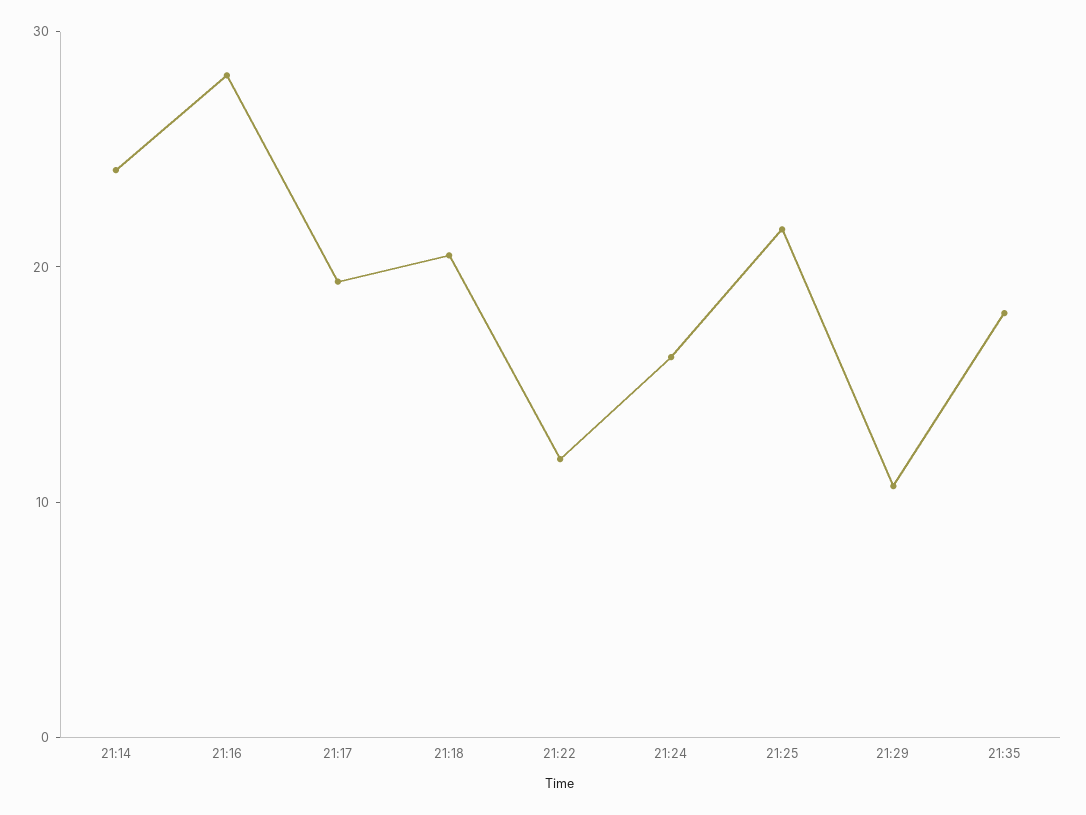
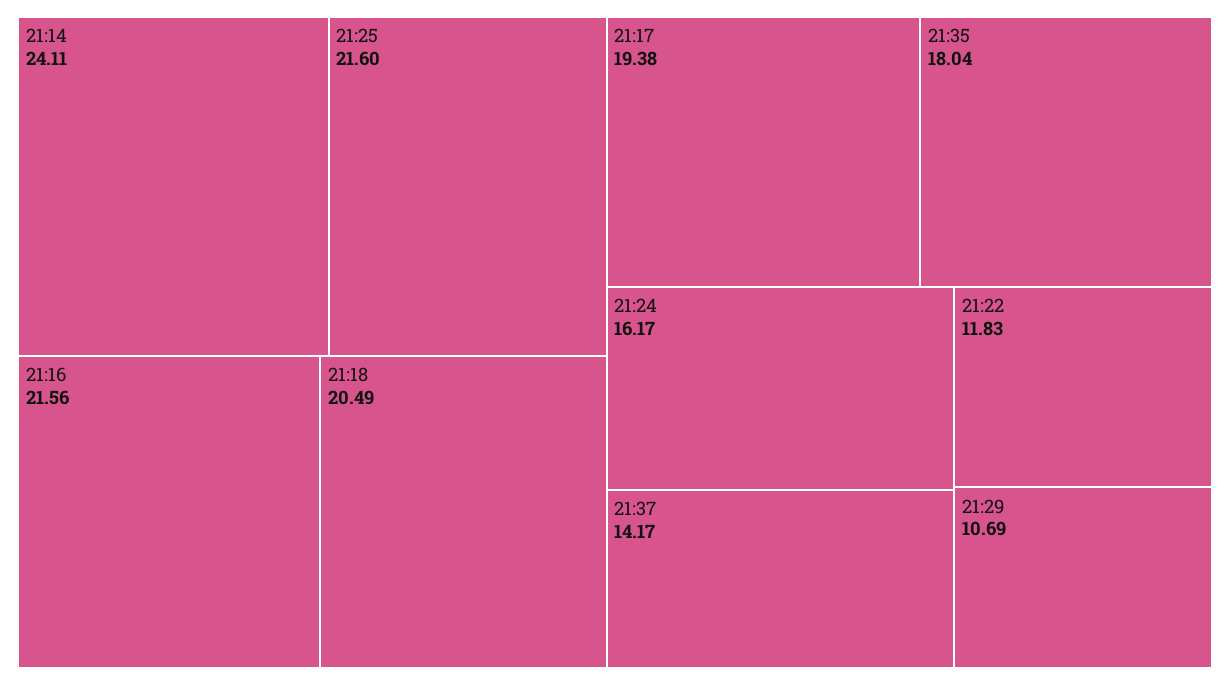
21:16: 28 -> 21.56
21:37: none -> 14.17

